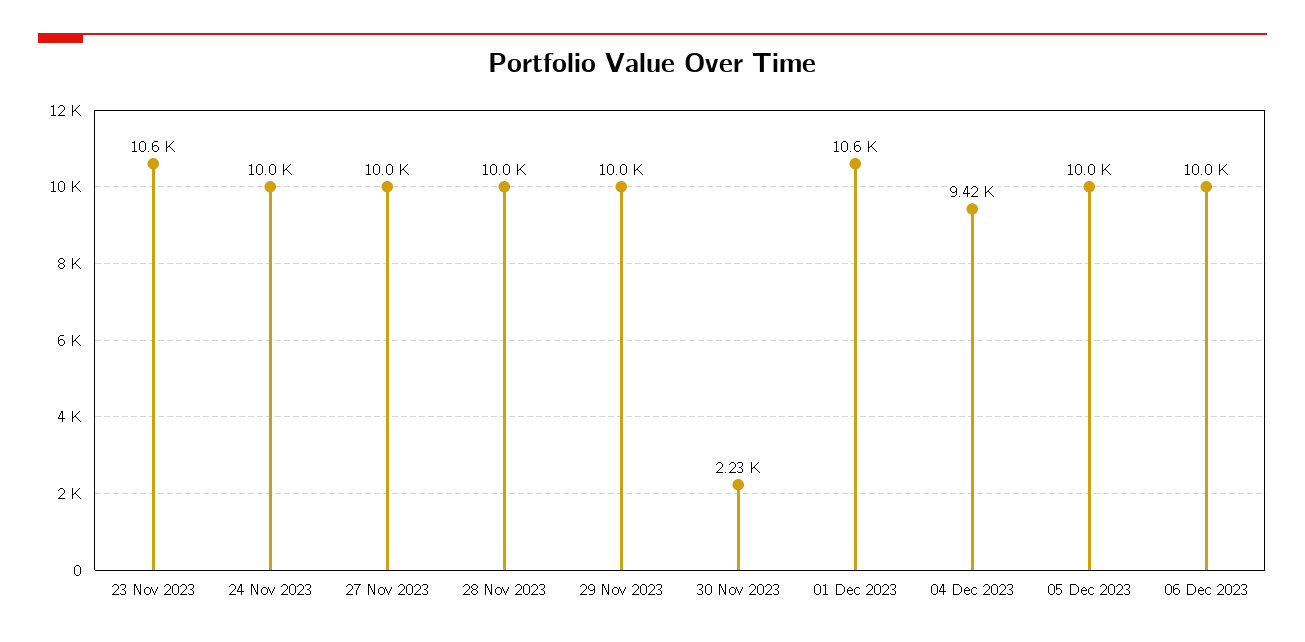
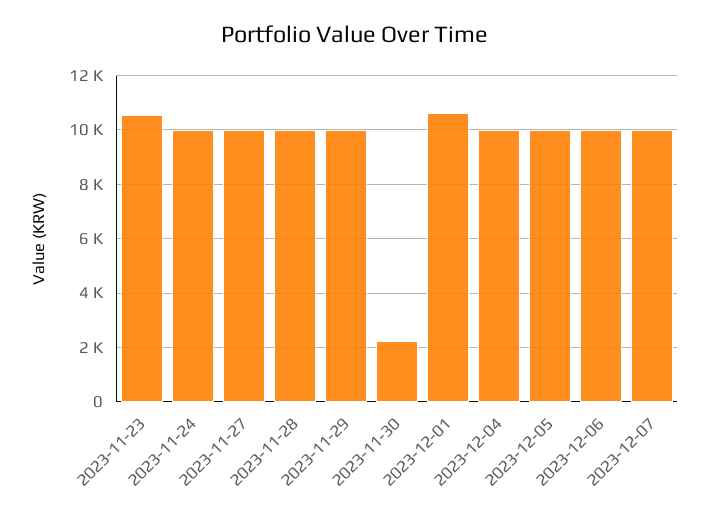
04 Dec 2023: 9420 -> 10000
2023-12-07: none -> 10000

